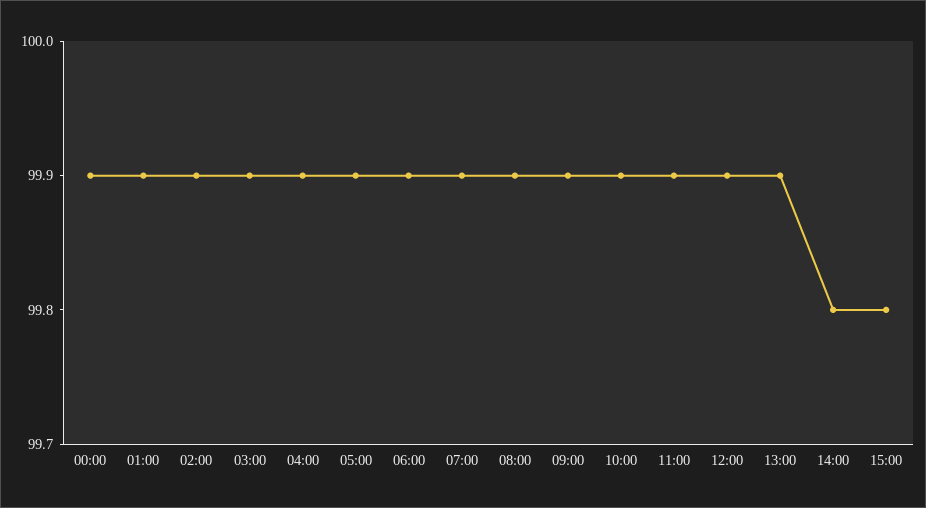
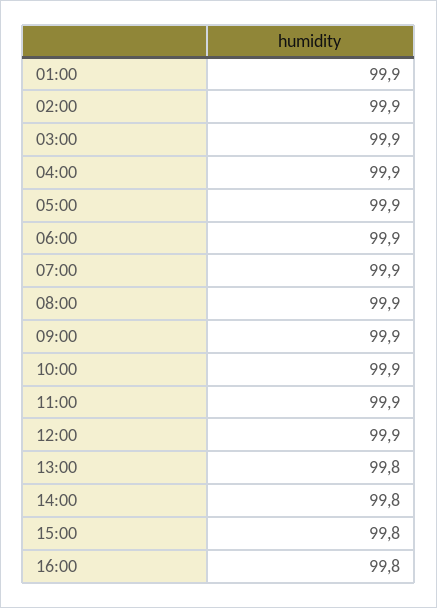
00:00: 99.9 -> none
13:00: 99.9 -> 99.8
16:00: none -> 99.8

